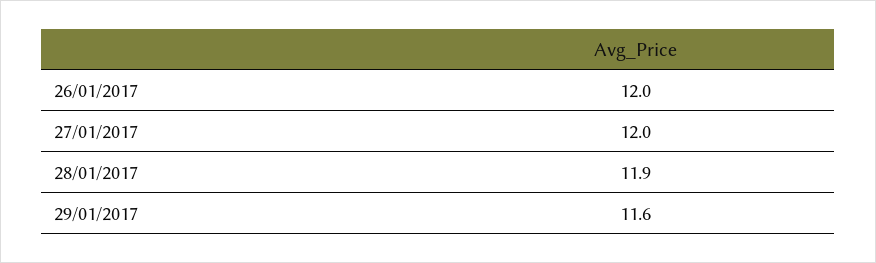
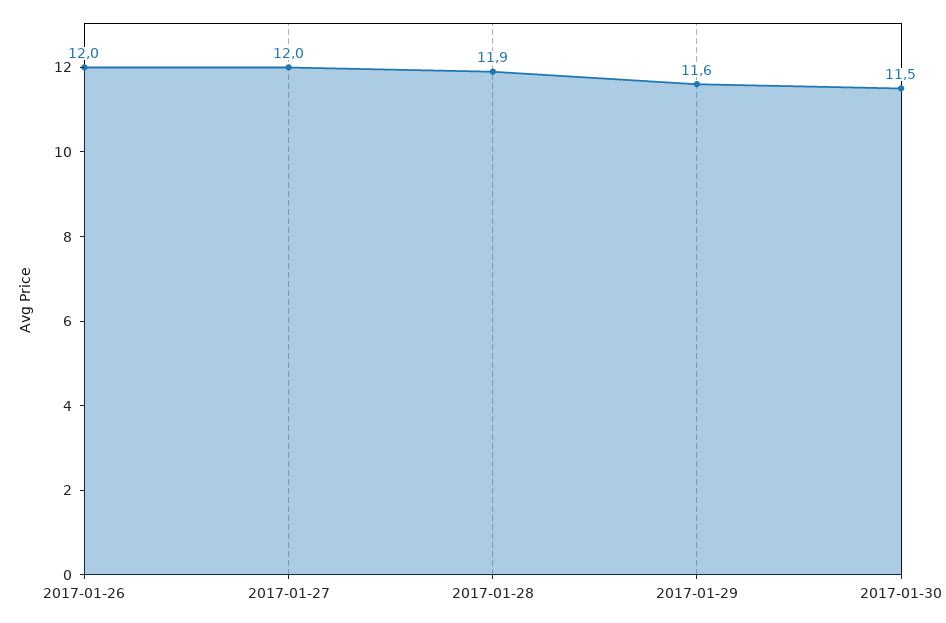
2017-01-30: none -> 11.5

